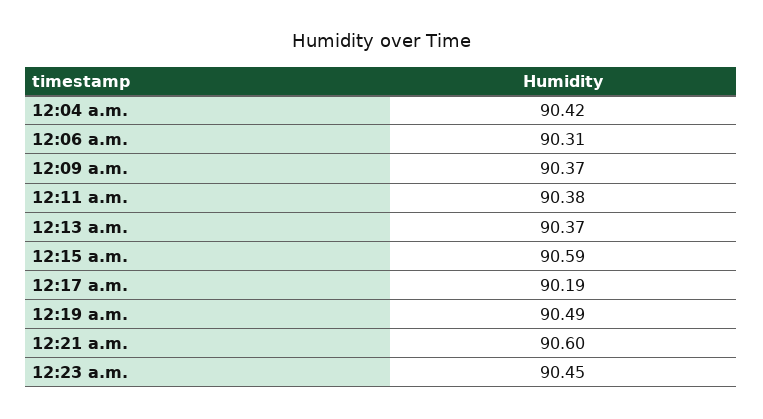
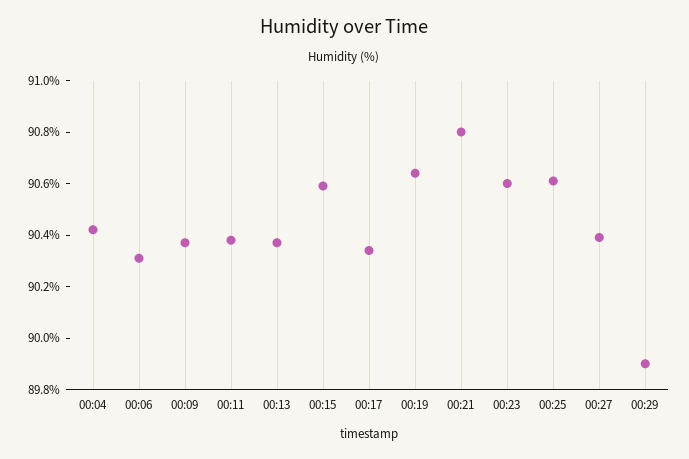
12:17 a.m.: 90.19 -> 90.35
12:19 a.m.: 90.49 -> 90.65
12:21 a.m.: 90.6 -> 90.8
12:23 a.m.: 90.45 -> 90.6
00:25: none -> 90.6
00:27: none -> 90.4
00:29: none -> 89.9

